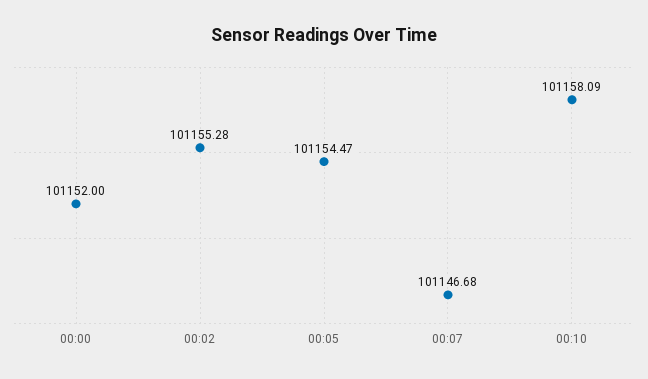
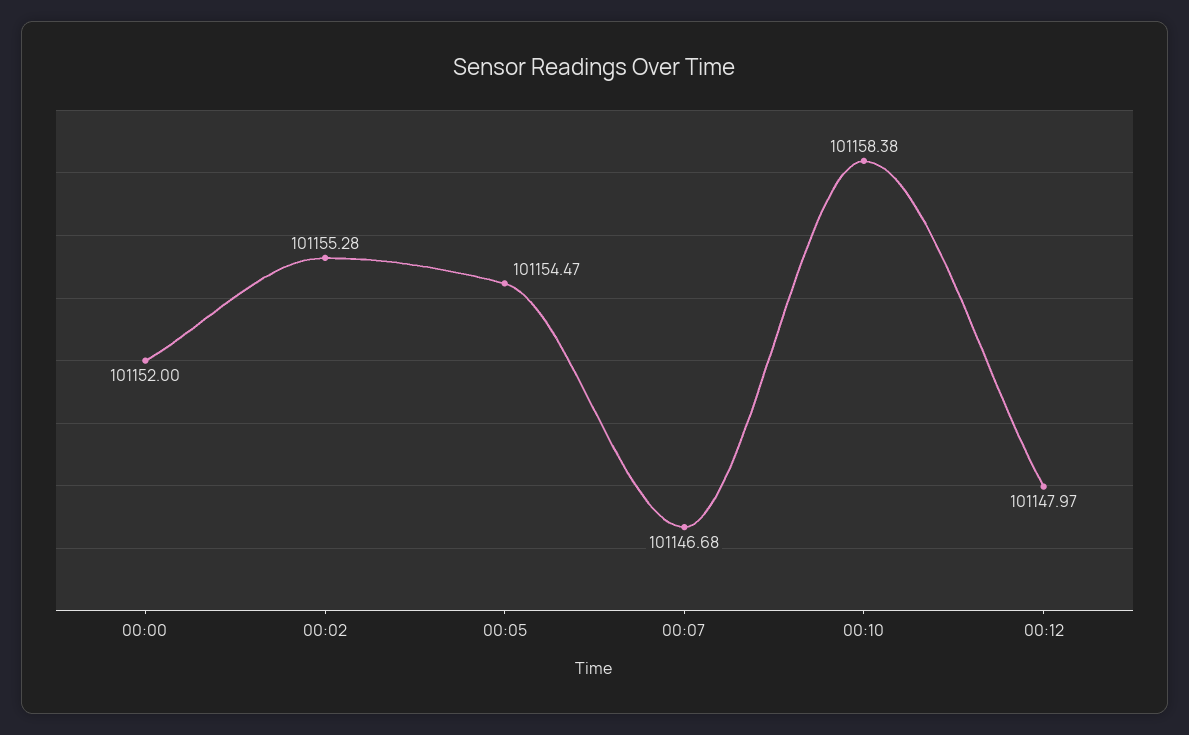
00:10: 101158.09 -> 101158.38
00:12: none -> 101147.97

